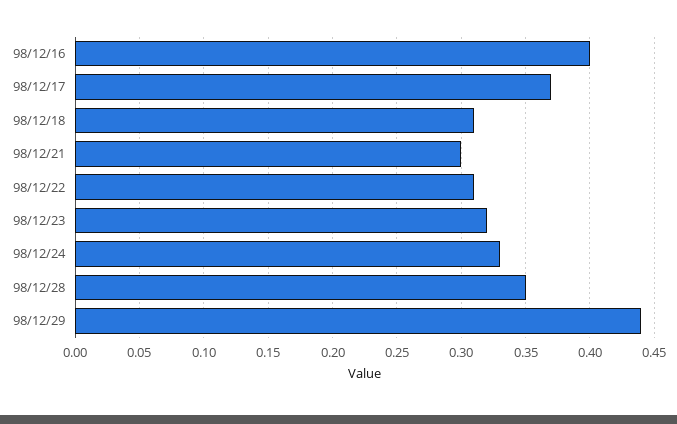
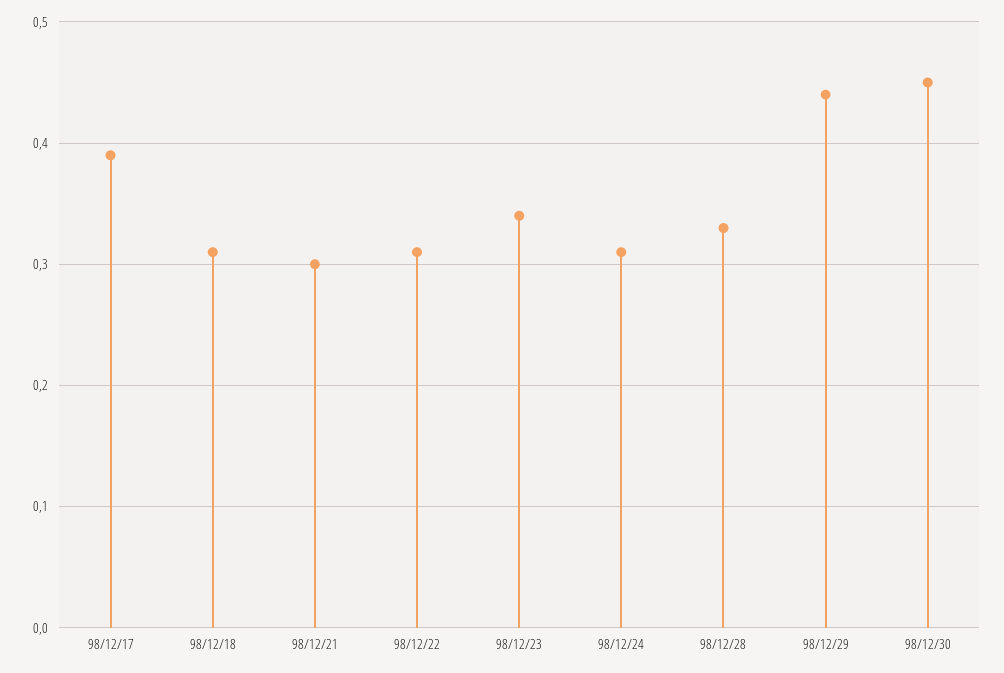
98/12/16: 0.4 -> none
98/12/17: 0.37 -> 0.39
98/12/23: 0.32 -> 0.34
98/12/24: 0.33 -> 0.31
98/12/28: 0.35 -> 0.33
98/12/30: none -> 0.45

